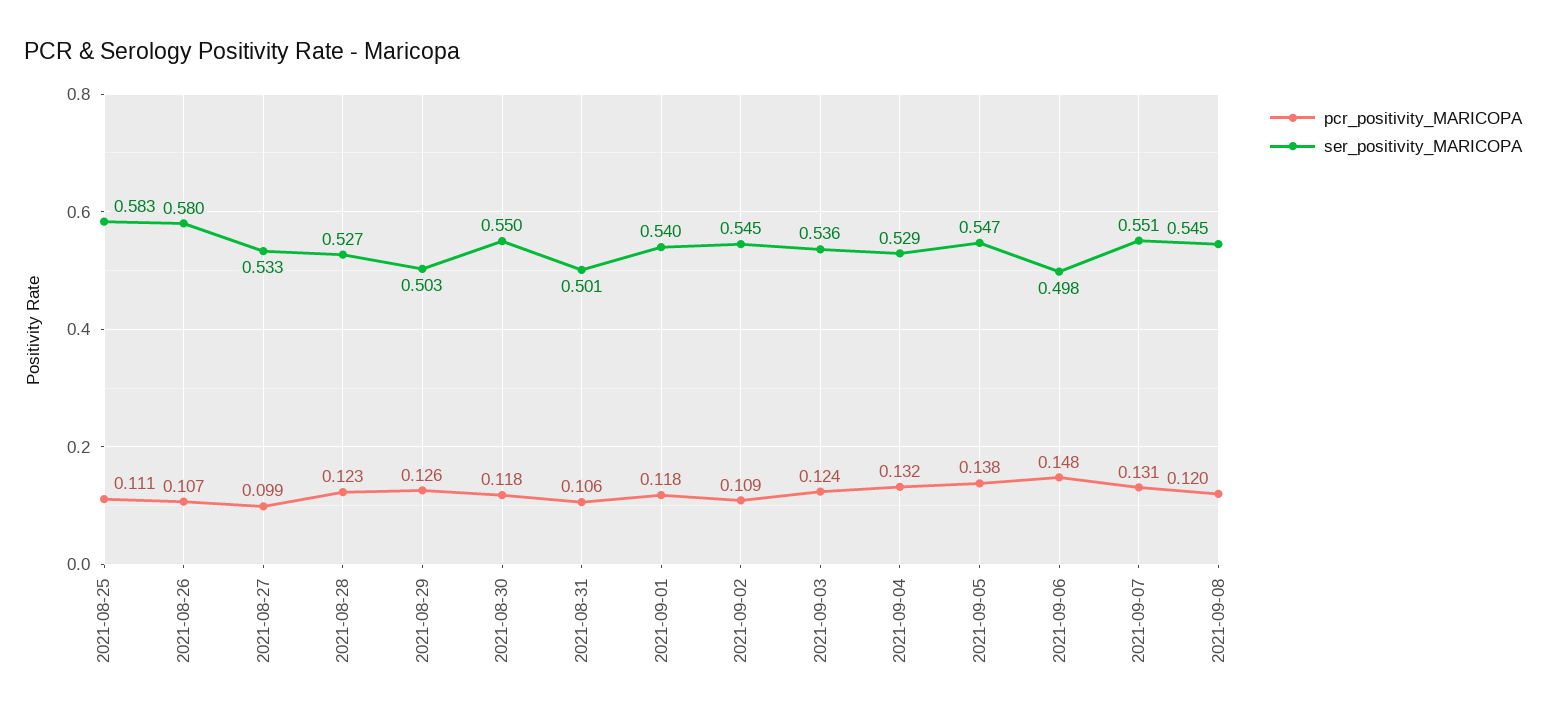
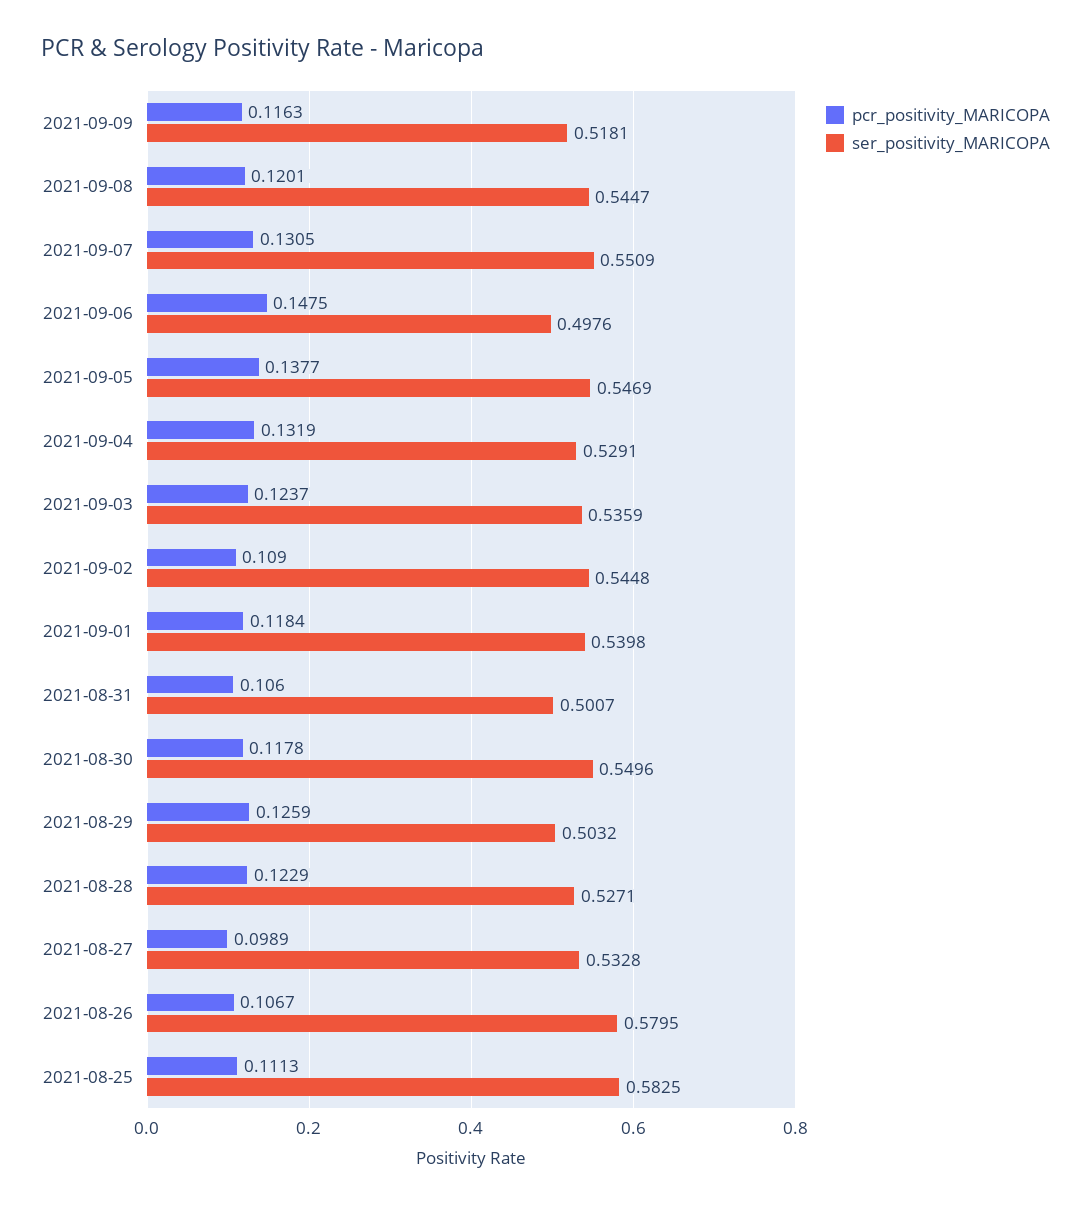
pcr_positivity_MARICOPA, 2021-09-09: none -> 0.1163
ser_positivity_MARICOPA, 2021-09-09: none -> 0.5181

